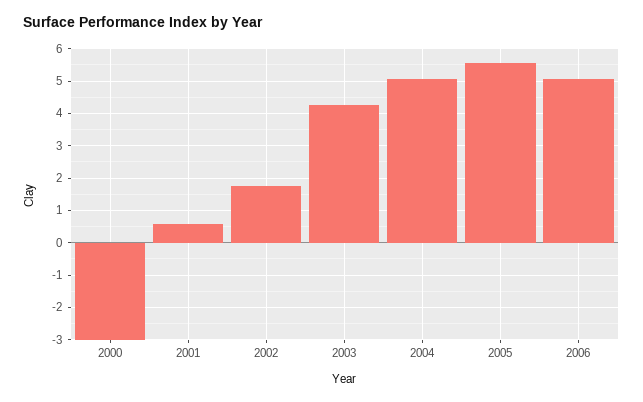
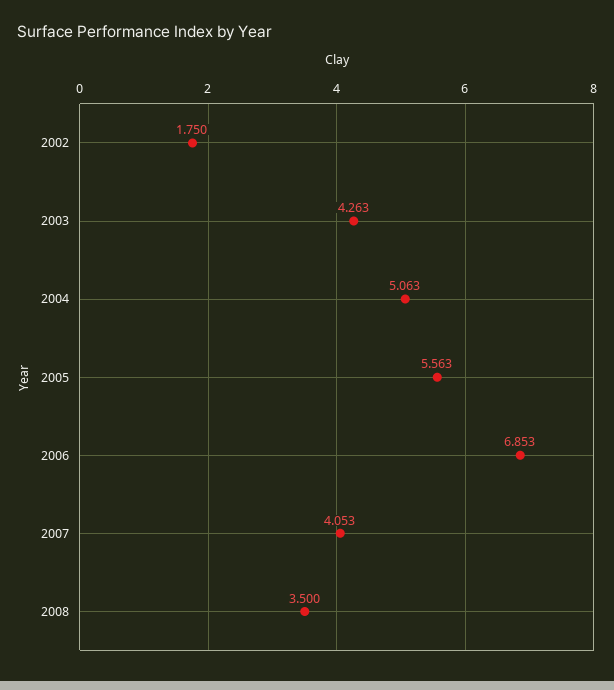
2000: -3 -> none
2001: 0.6 -> none
2006: 5 -> 6.853
2007: none -> 4.053
2008: none -> 3.5

